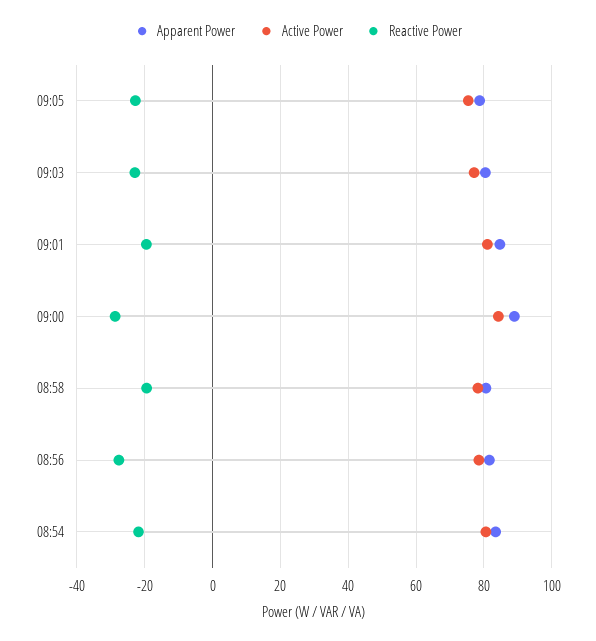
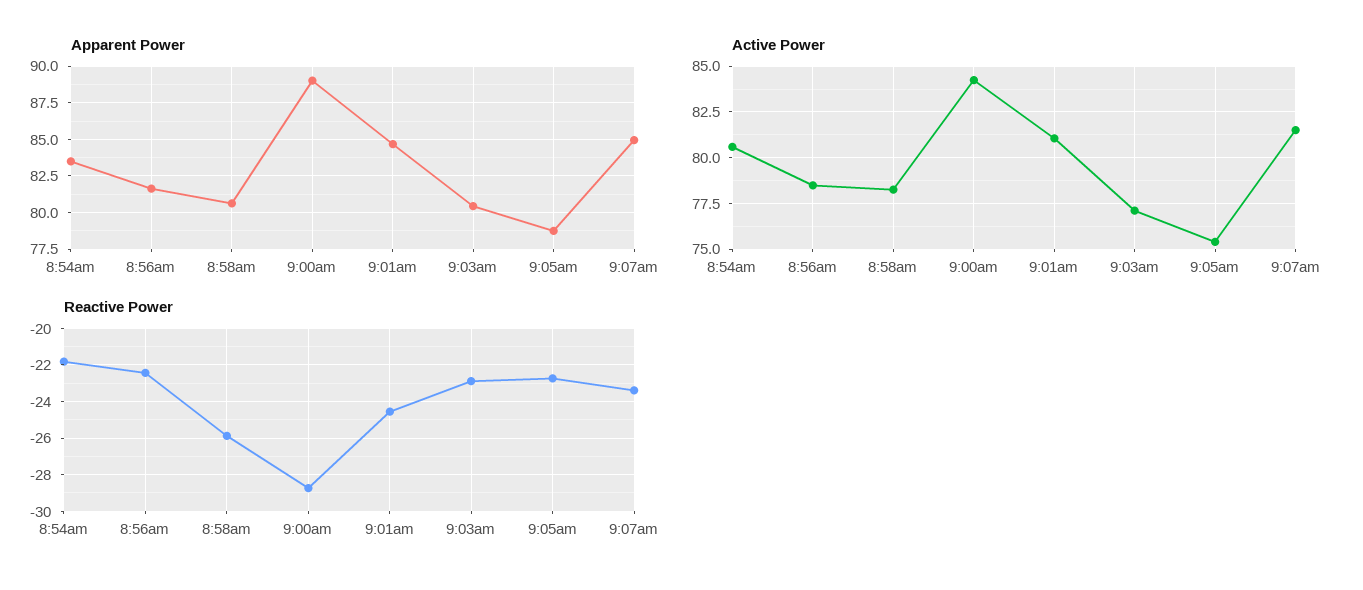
Reactive Power, 09:01: -20 -> -24.5
Reactive Power, 08:58: -20 -> -26
Reactive Power, 08:56: -28 -> -22.5
Apparent Power, 9:07am: none -> 85
Active Power, 9:07am: none -> 81.5
Reactive Power, 9:07am: none -> -23.5

